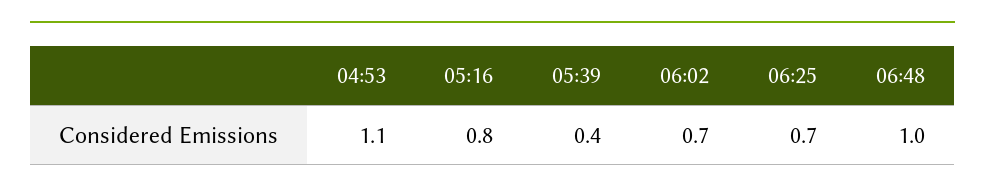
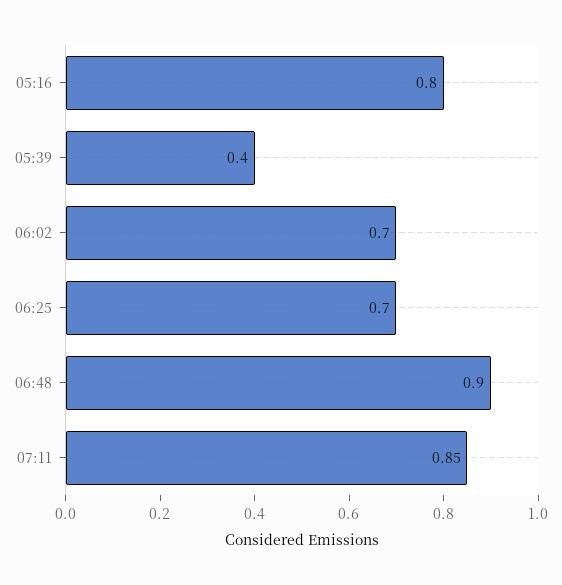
04:53: 1.1 -> none
06:48: 1 -> 0.9
07:11: none -> 0.85

